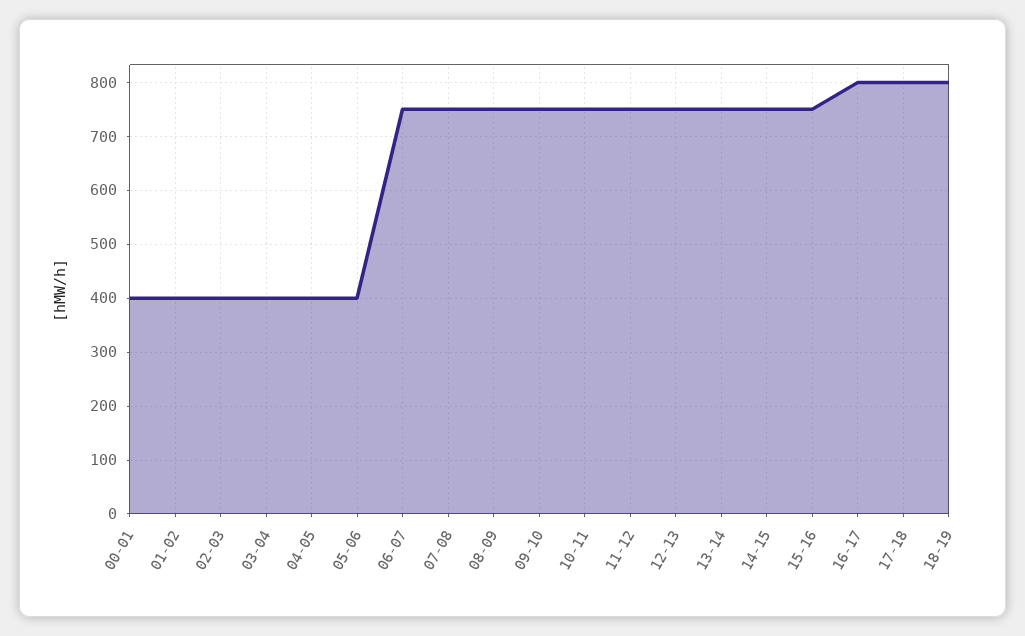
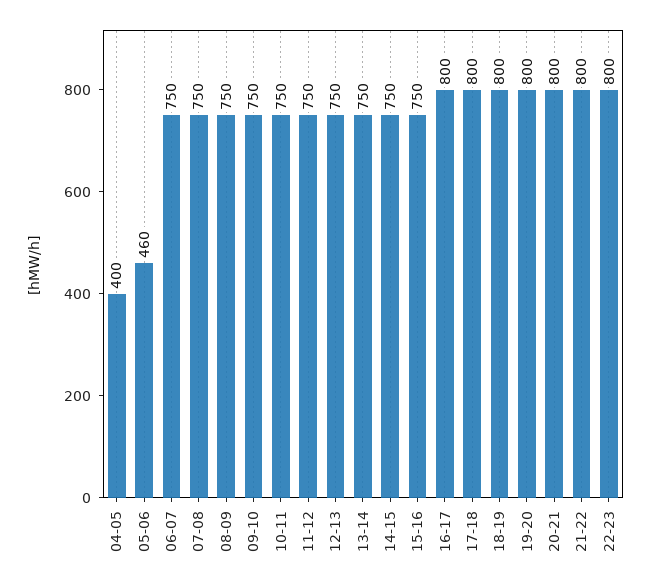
00-01: 400 -> none
01-02: 400 -> none
02-03: 400 -> none
03-04: 400 -> none
05-06: 400 -> 460
19-20: none -> 800
20-21: none -> 800
21-22: none -> 800
22-23: none -> 800

